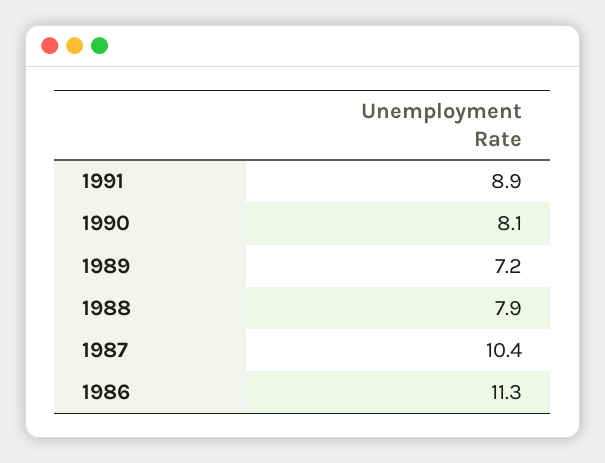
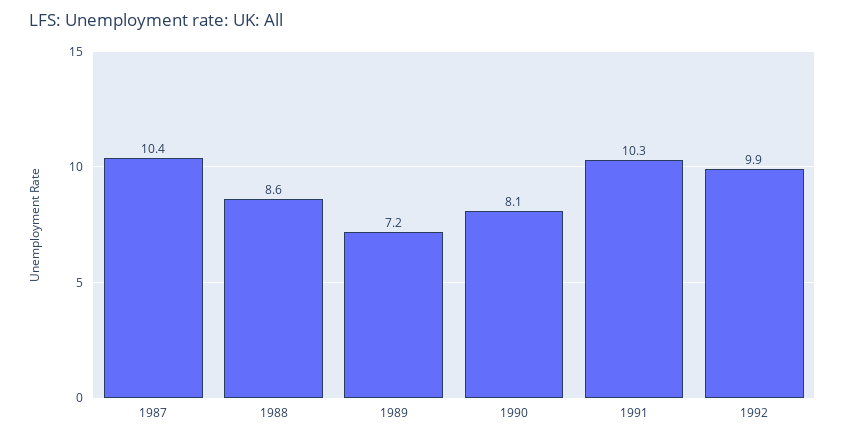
1991: 8.9 -> 10.3
1988: 7.9 -> 8.6
1986: 11.3 -> none
1992: none -> 9.9

